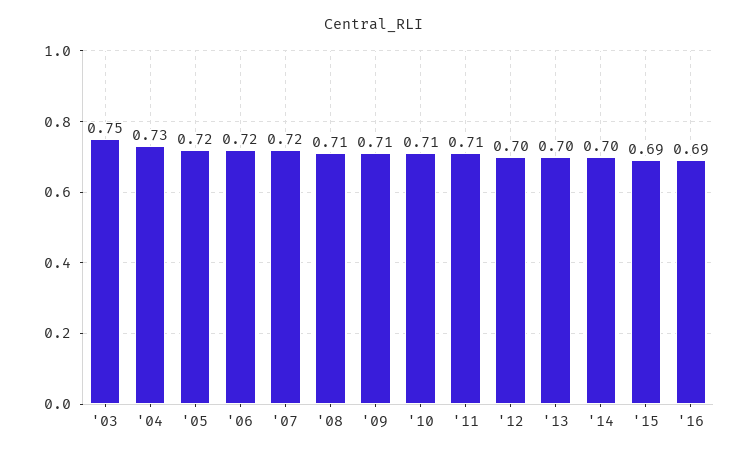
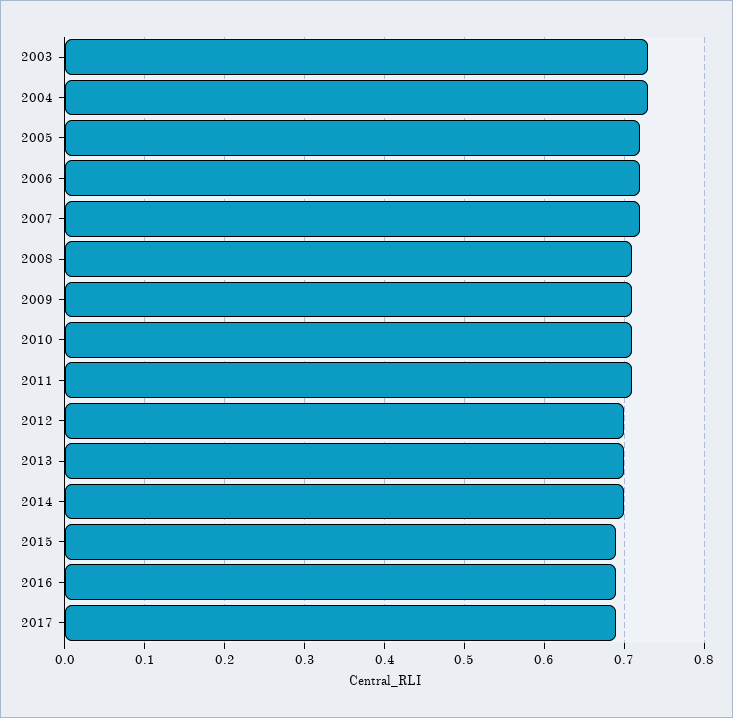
'03: 0.75 -> 0.73
2017: none -> 0.69

